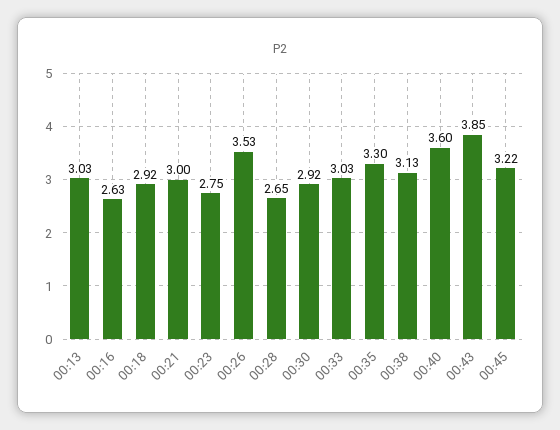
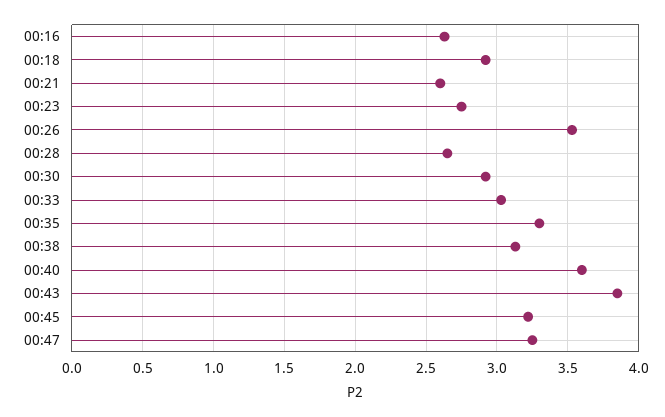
00:13: 3.03 -> none
00:21: 3 -> 2.6
00:47: none -> 3.25

